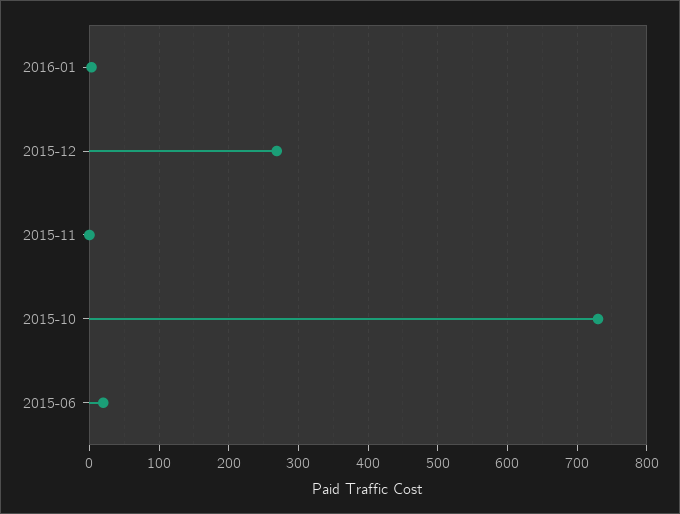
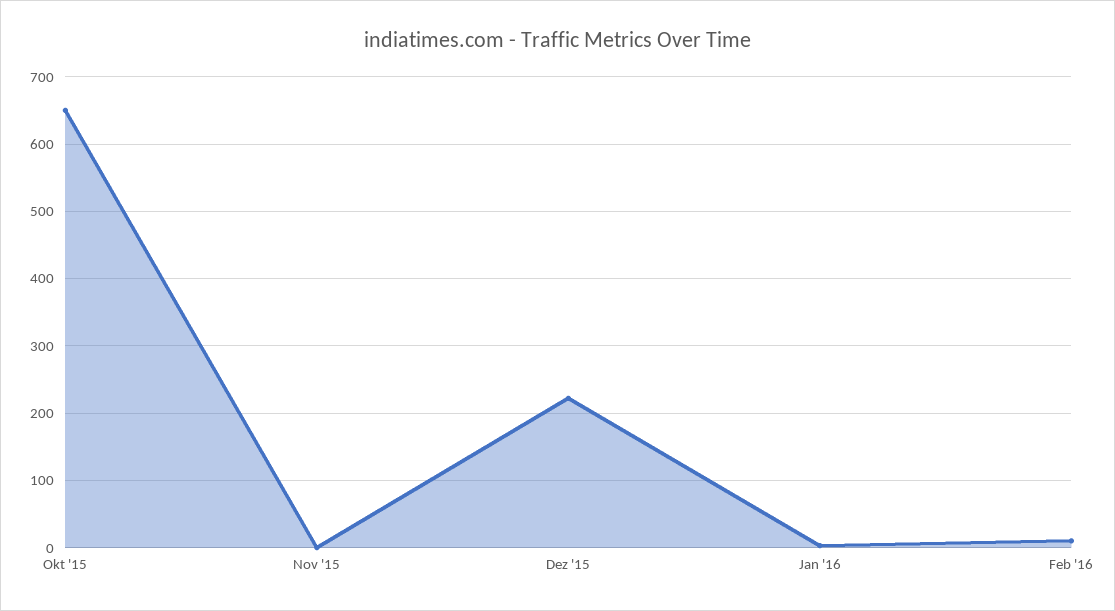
2015-12: 270 -> 220
2015-10: 730 -> 650
2015-06: 20 -> none
Feb '16: none -> 10

